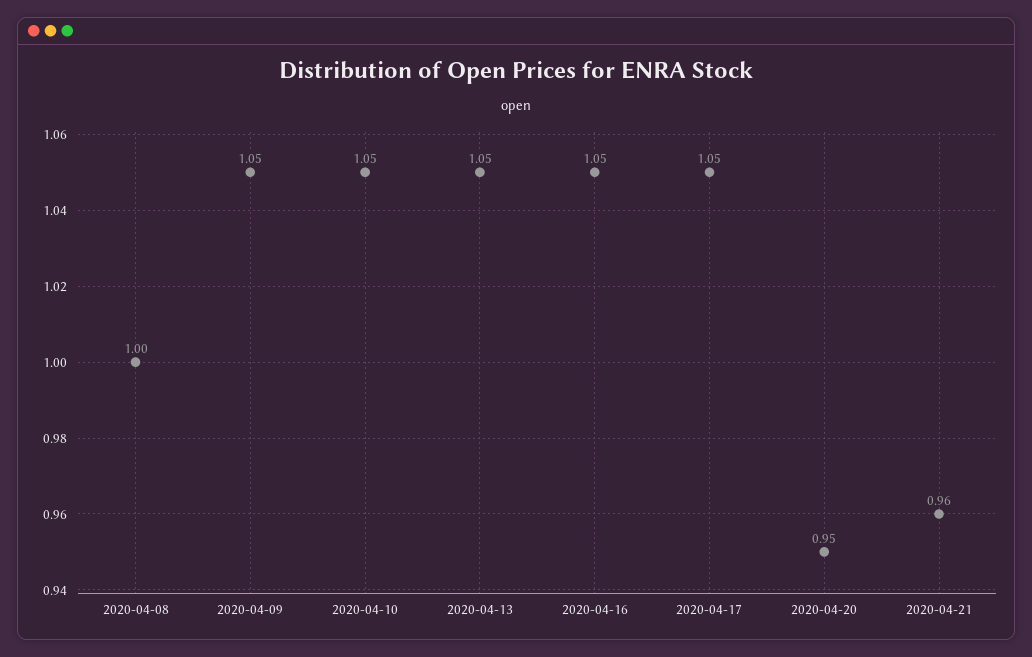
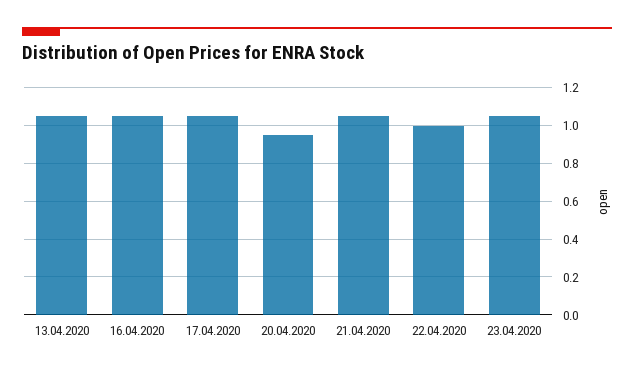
2020-04-08: 1 -> none
2020-04-09: 1.05 -> none
2020-04-10: 1.05 -> none
2020-04-21: 0.96 -> 1.05
22.04.2020: none -> 1
23.04.2020: none -> 1.05

